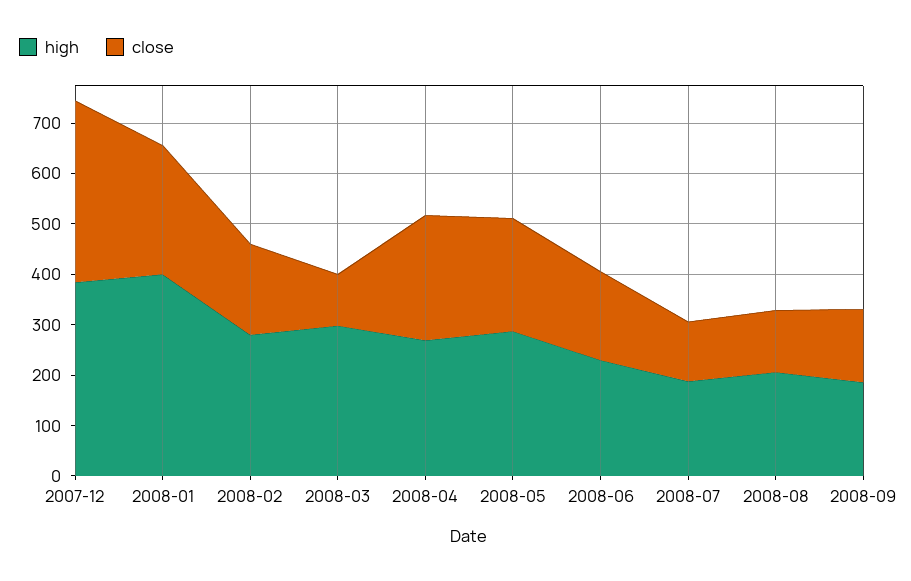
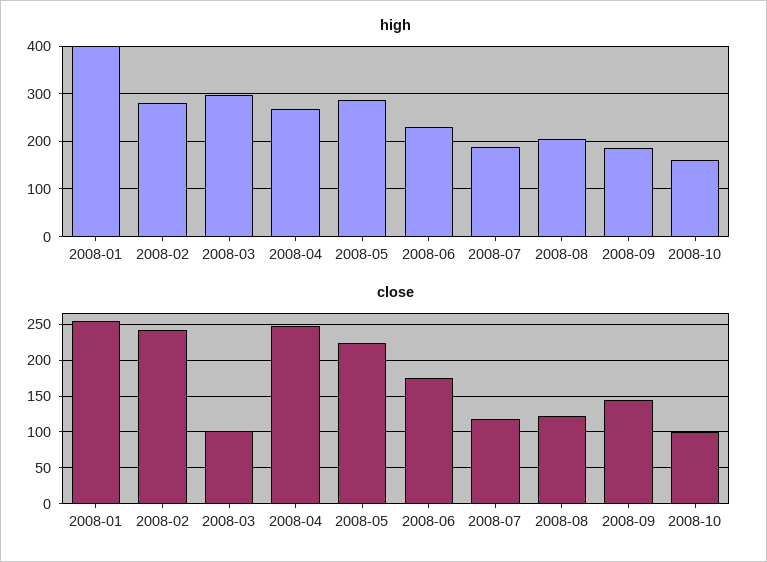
high, 2007-12: 380 -> none
close, 2007-12: 360 -> none
close, 2008-02: 180 -> 240
high, 2008-10: none -> 160
close, 2008-10: none -> 100

